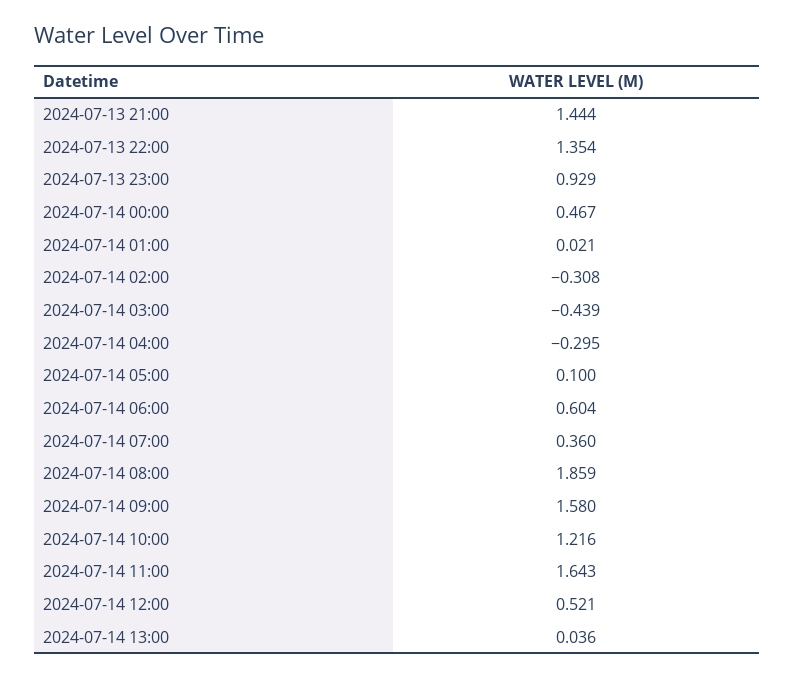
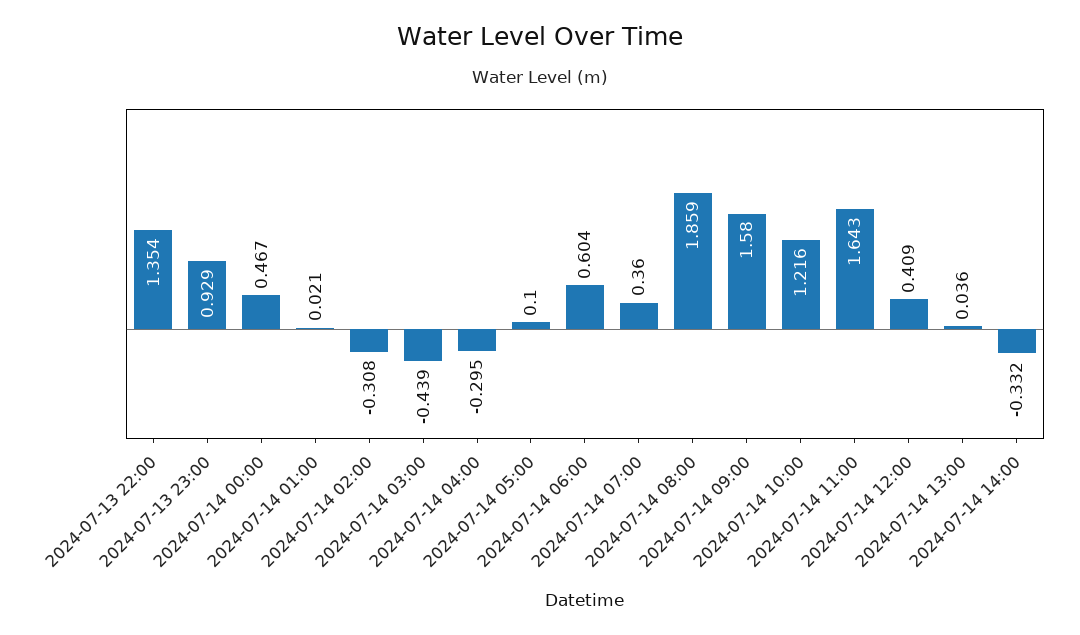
2024-07-13 21:00: 1.444 -> none
2024-07-14 12:00: 0.521 -> 0.409
2024-07-14 14:00: none -> -0.332

